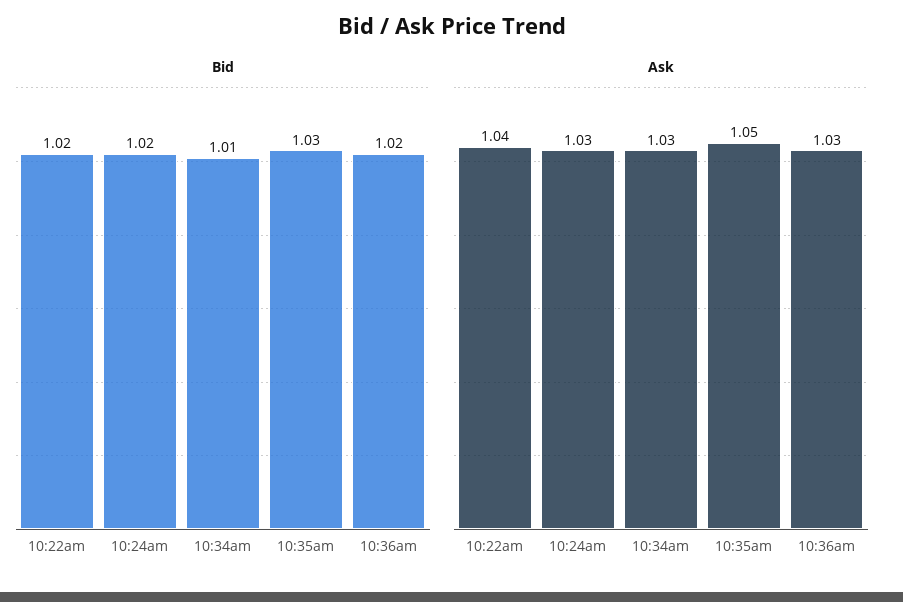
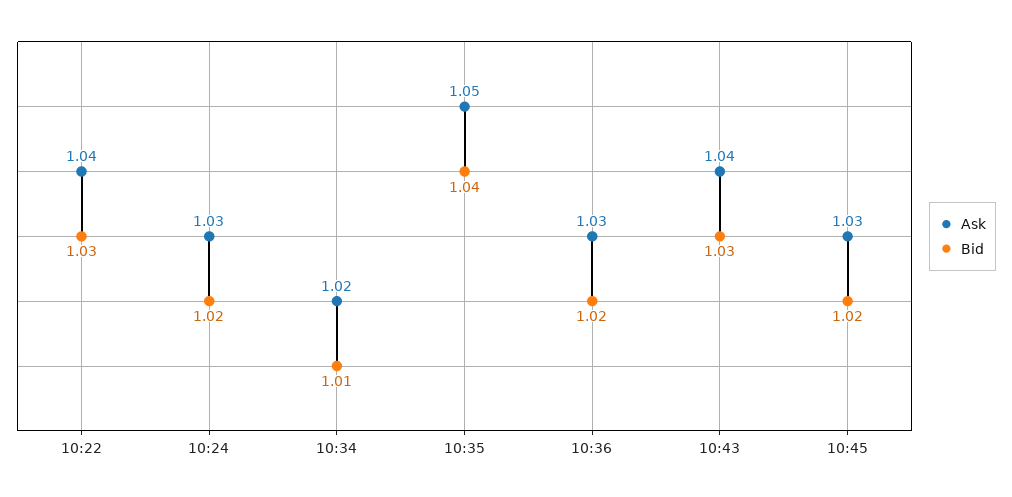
Bid, 10:22am: 1.02 -> 1.03
Bid, 10:35am: 1.03 -> 1.04
Ask, 10:34am: 1.03 -> 1.02
Ask, 10:43: none -> 1.04
Bid, 10:43: none -> 1.03
Ask, 10:45: none -> 1.03
Bid, 10:45: none -> 1.02

